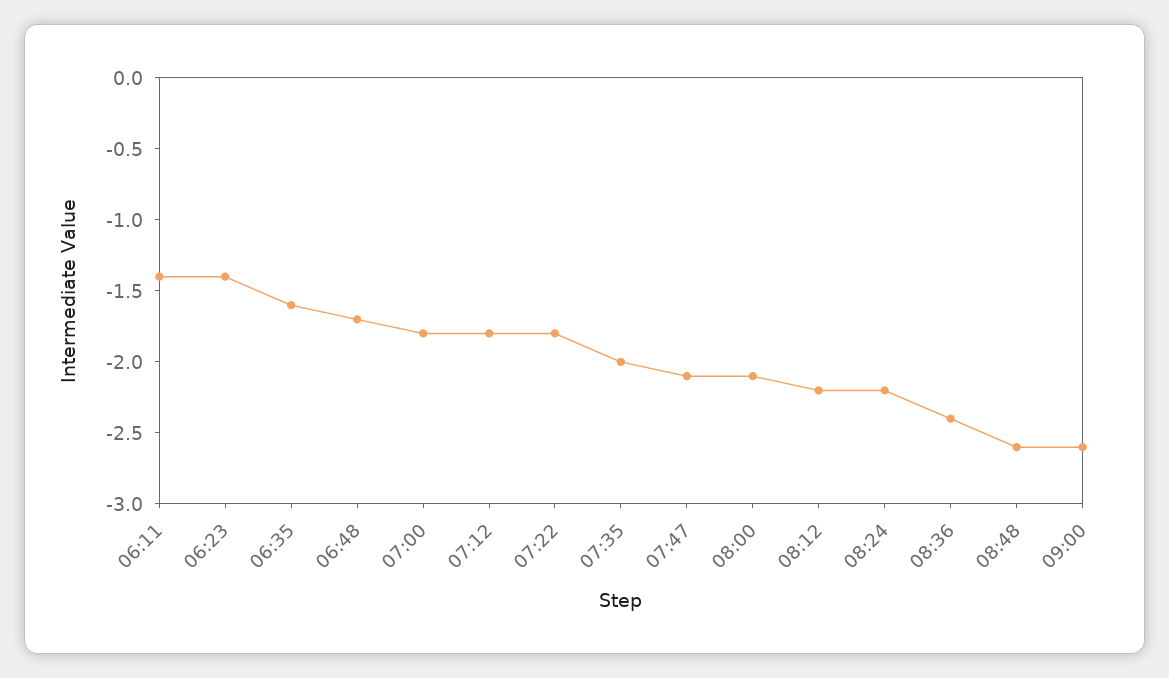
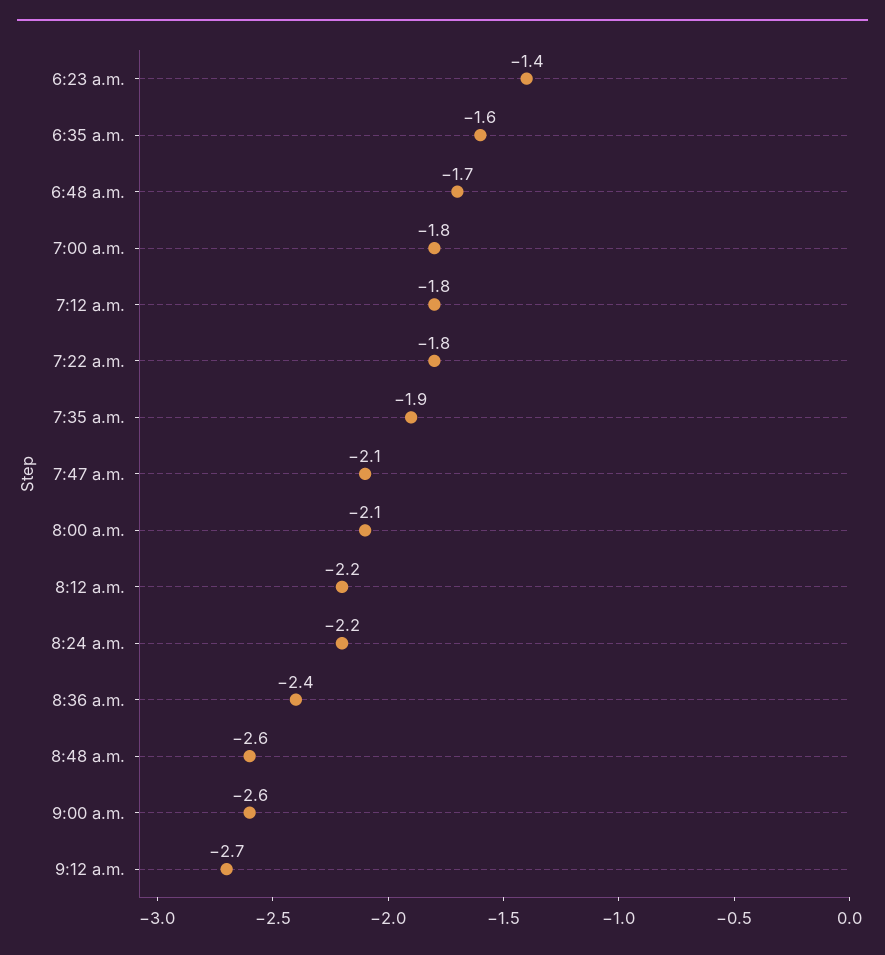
06:11: -1.4 -> none
07:35: -2 -> -1.9
9:12 a.m.: none -> -2.7

